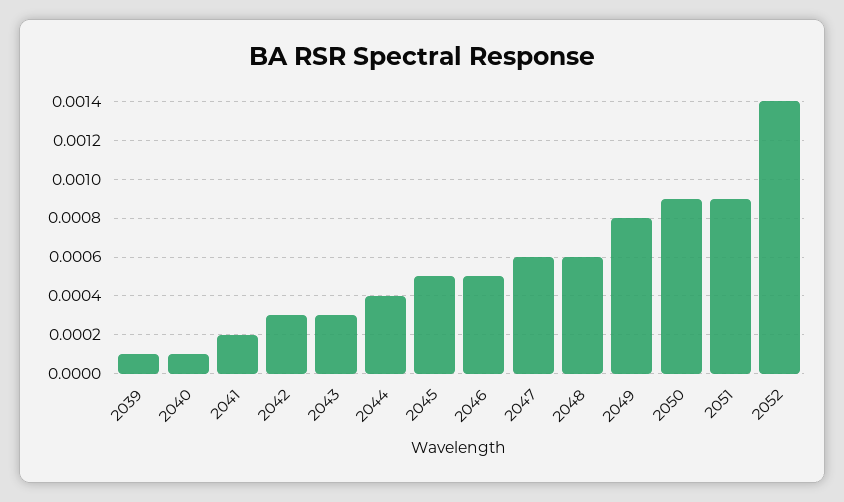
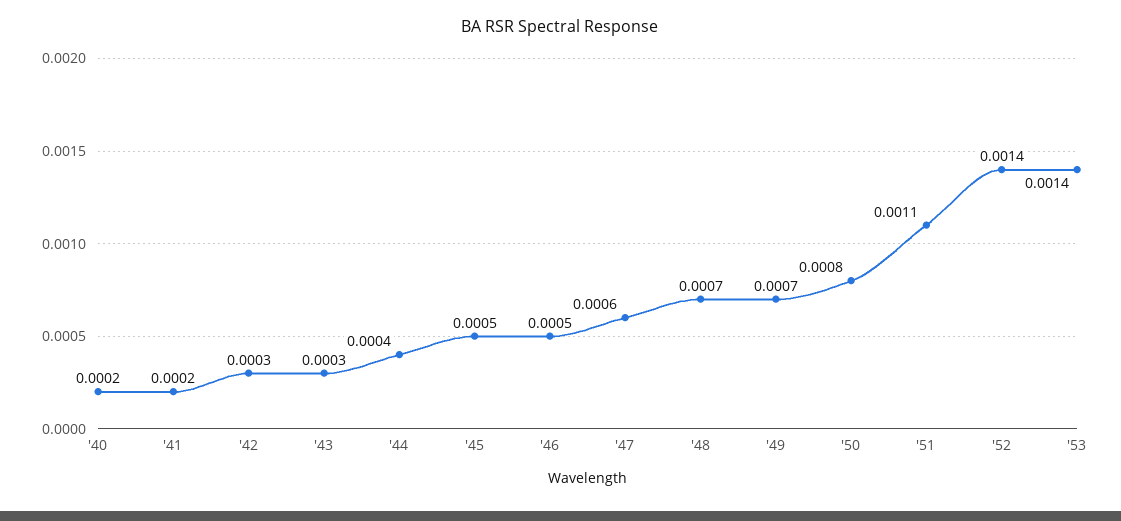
2039: 0.0001 -> none
2040: 0.0001 -> 0.0002
2048: 0.0006 -> 0.0007
2049: 0.0008 -> 0.0007
2050: 0.0009 -> 0.0008
2051: 0.0009 -> 0.0011
'53: none -> 0.0014

